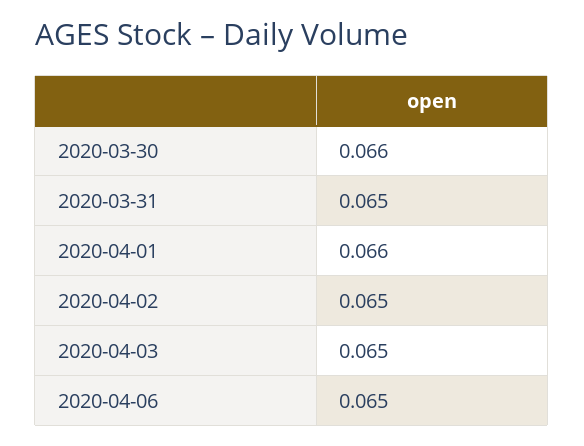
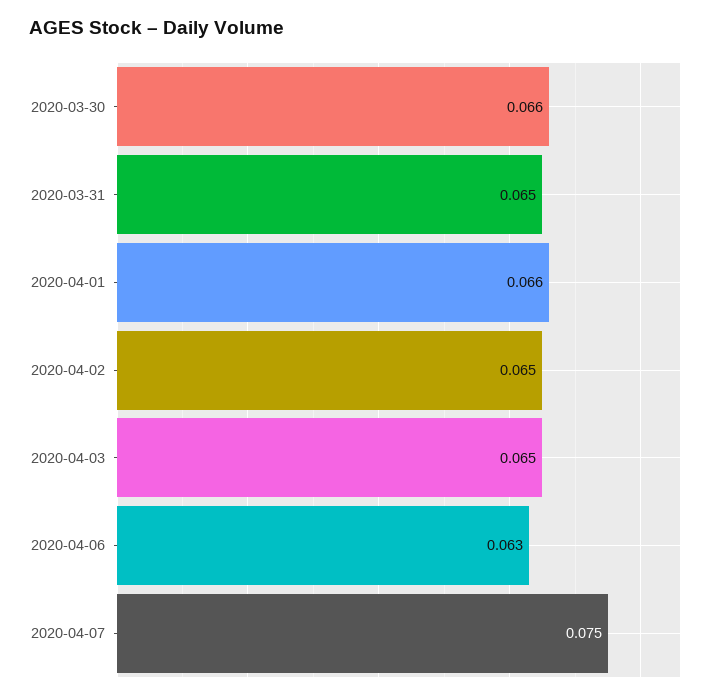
2020-04-06: 0.065 -> 0.063
2020-04-07: none -> 0.075

